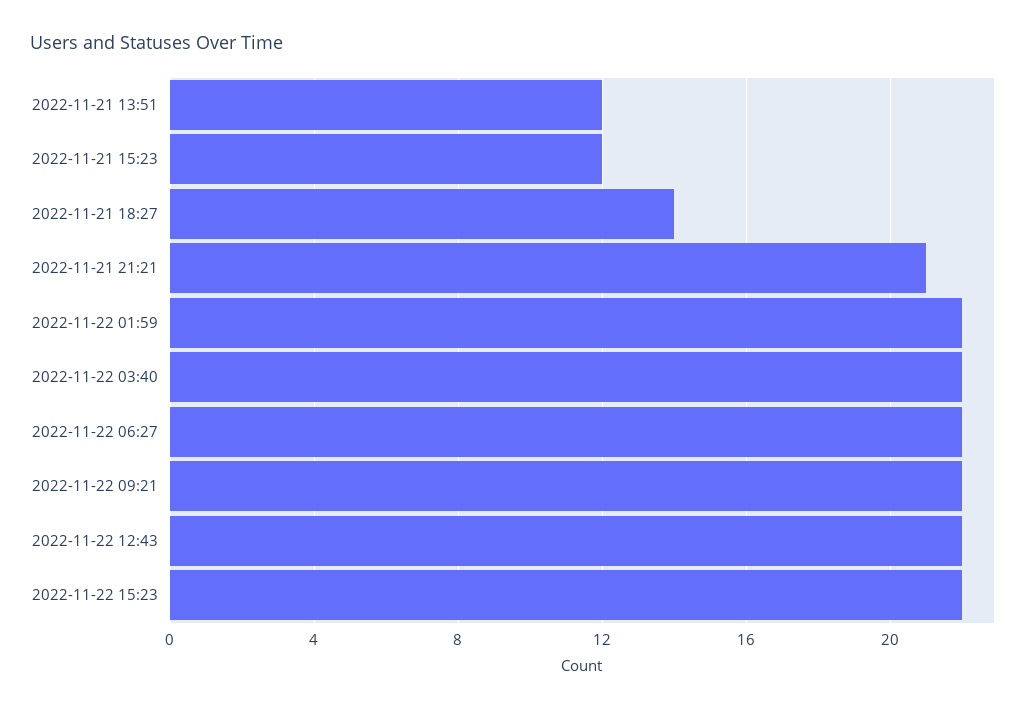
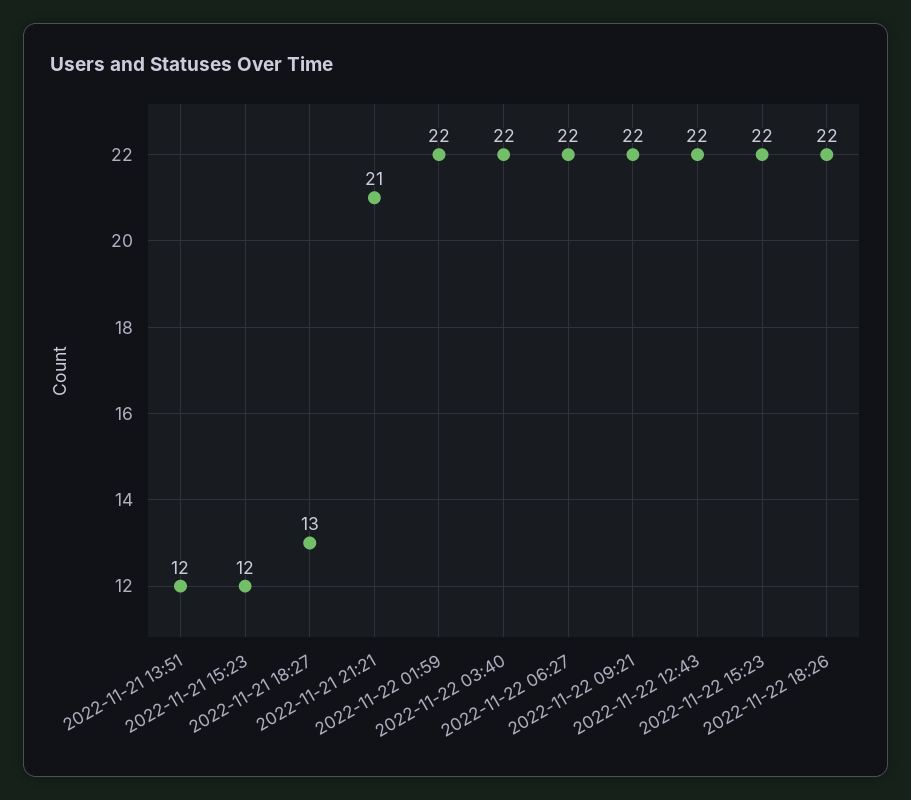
2022-11-21 18:27: 14 -> 13
2022-11-22 18:26: none -> 22

